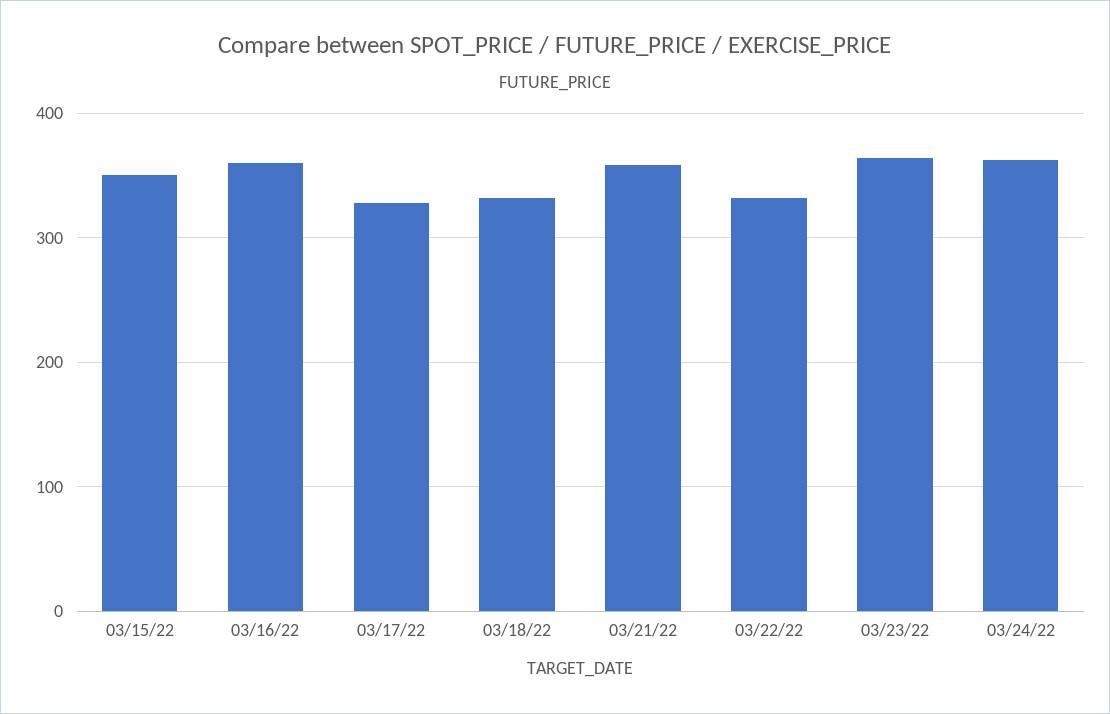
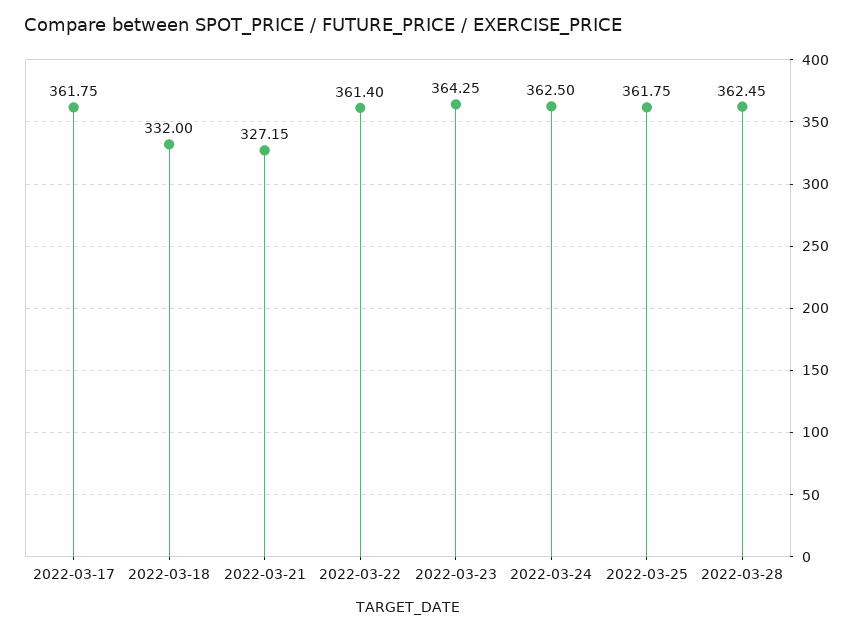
03/15/22: 350 -> none
03/16/22: 360 -> none
03/17/22: 330 -> 361.75
03/21/22: 360 -> 327.15
03/22/22: 330 -> 361.4
2022-03-25: none -> 361.75
2022-03-28: none -> 362.45

